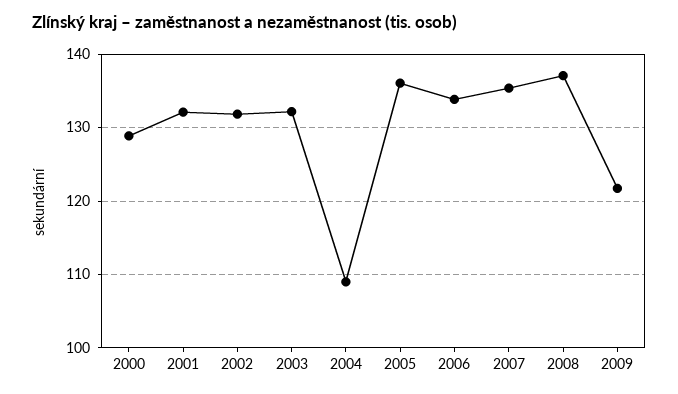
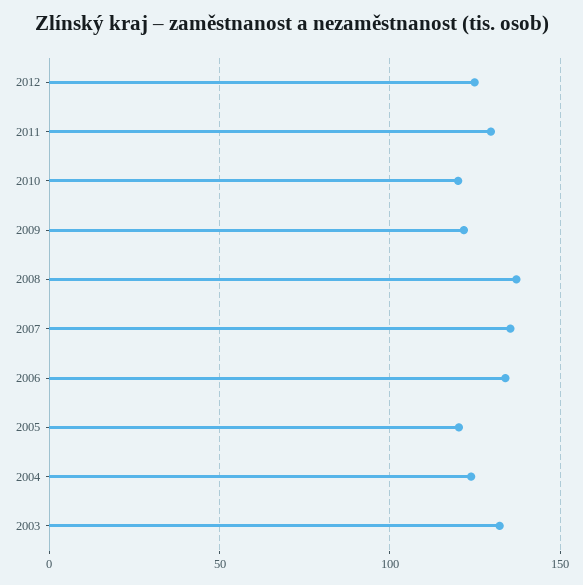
2000: 129 -> none
2001: 132 -> none
2002: 132 -> none
2004: 109 -> 125
2005: 136 -> 120
2012: none -> 125
2011: none -> 130
2010: none -> 120

